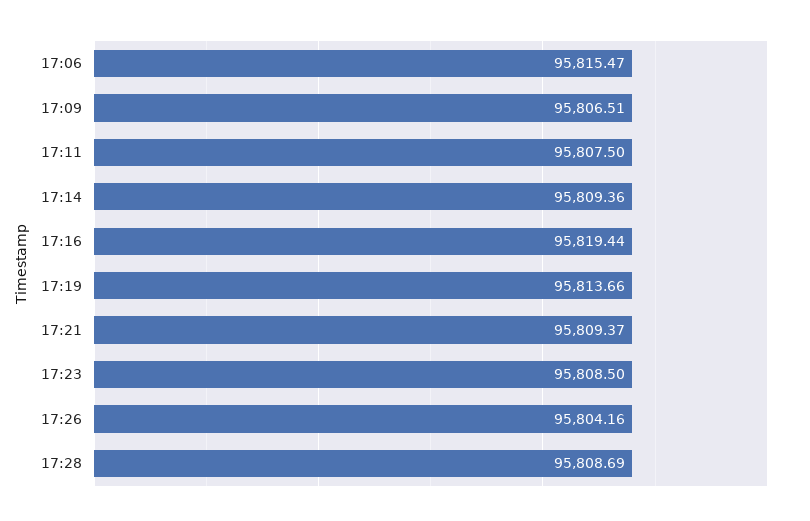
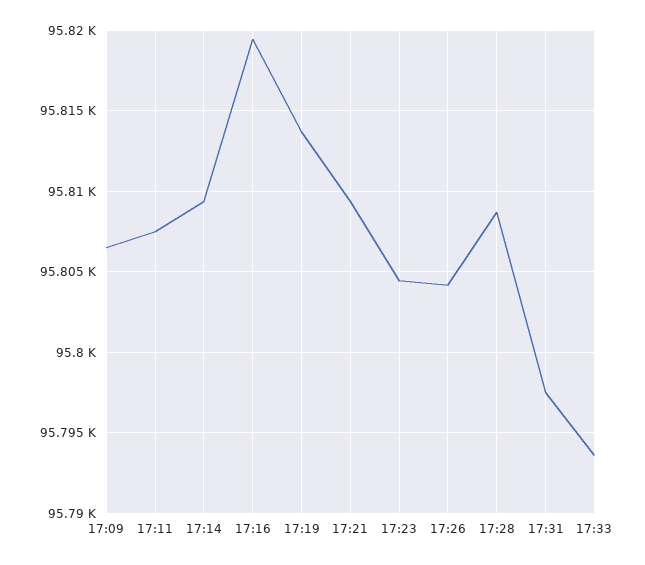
17:06: 95815.47 -> none
17:23: 95808.5 -> 95804.5
17:31: none -> 95797.5
17:33: none -> 95793.5

